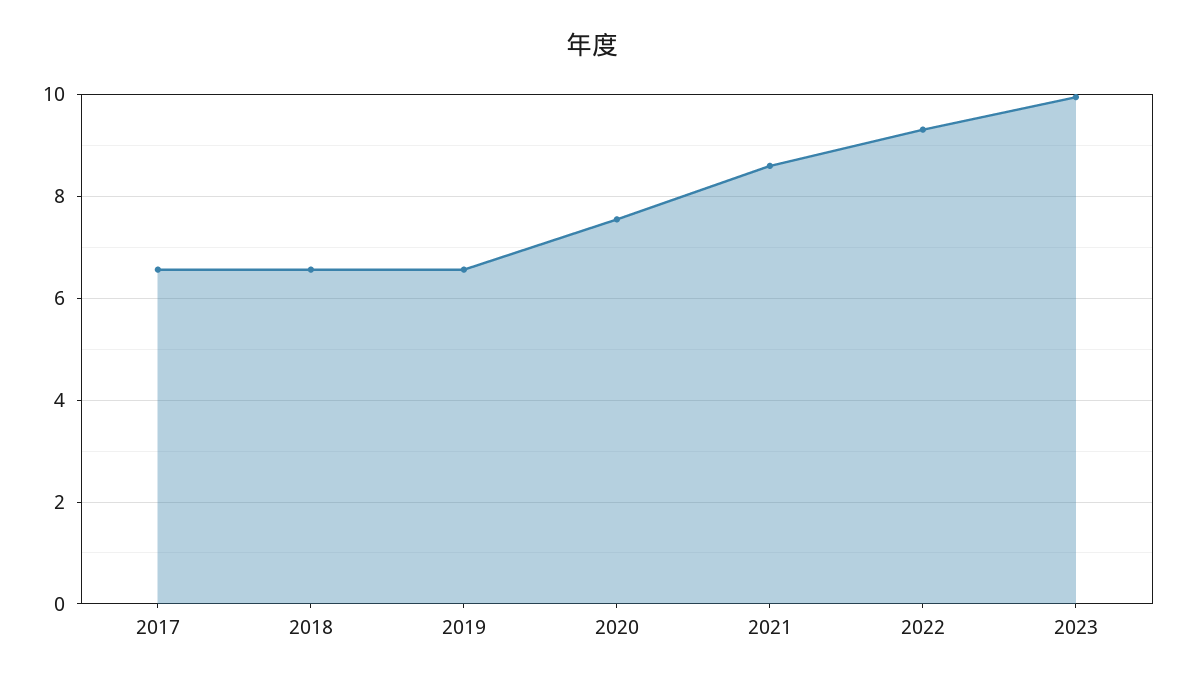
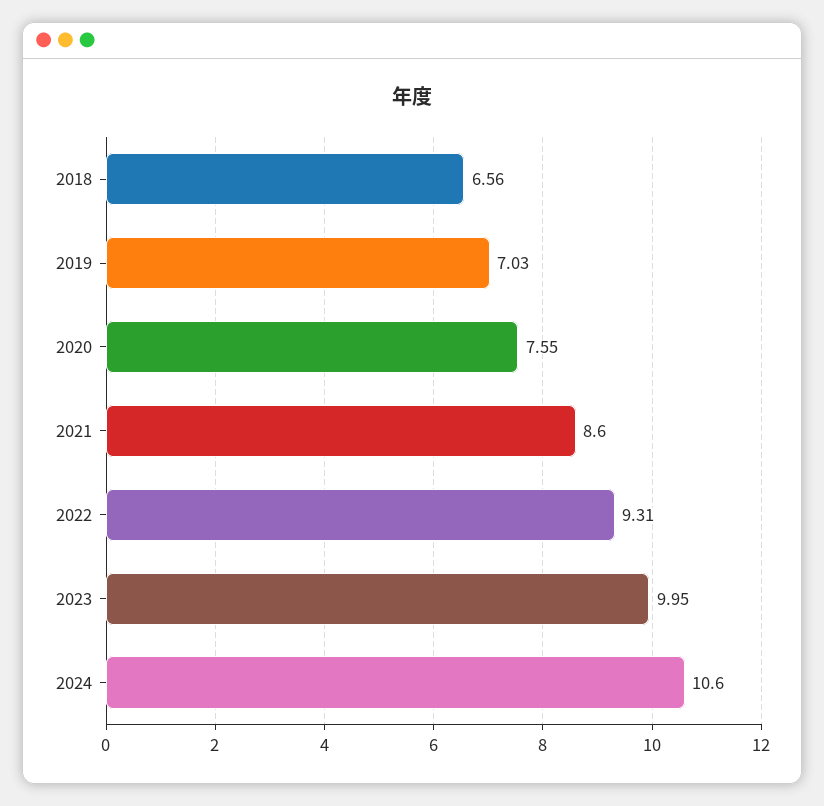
2017: 6.6 -> none
2019: 6.6 -> 7.03
2024: none -> 10.6

